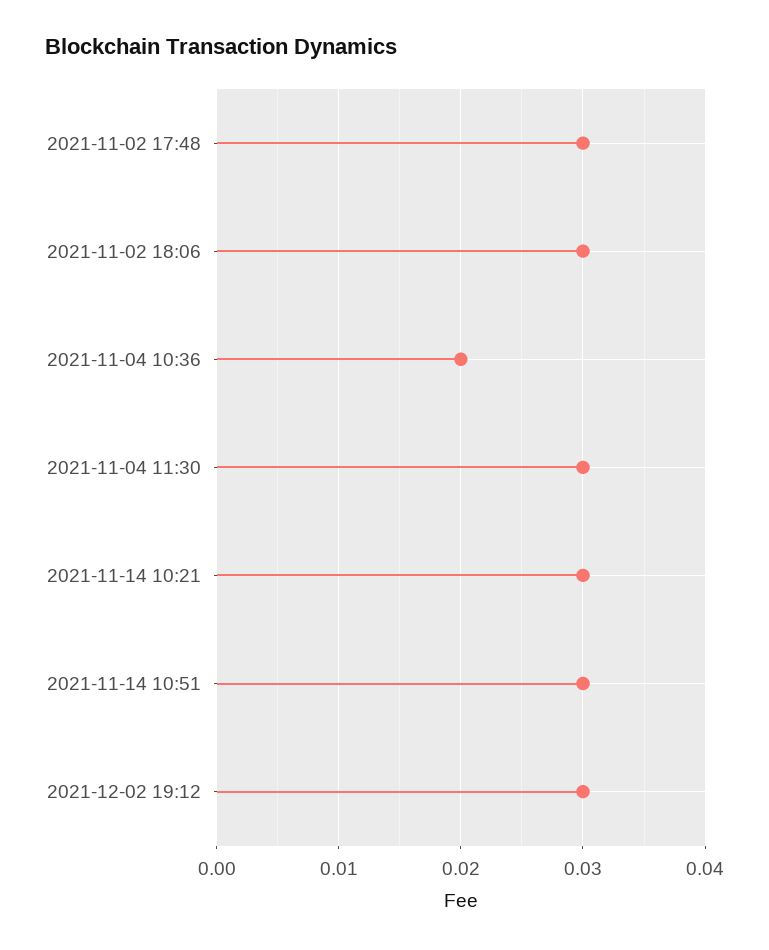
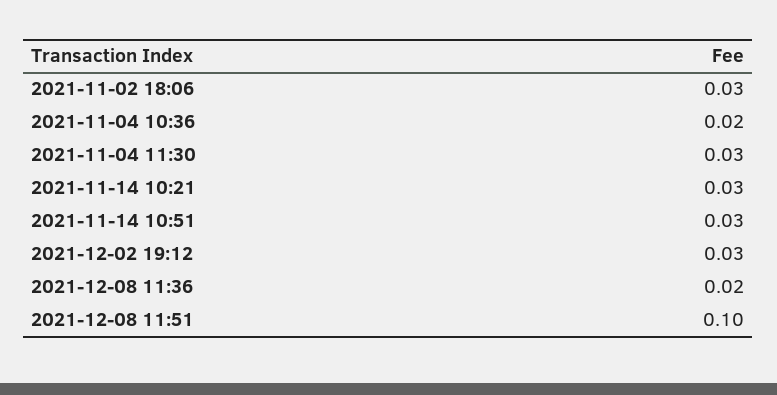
2021-11-02 17:48: 0.03 -> none
2021-12-08 11:36: none -> 0.02
2021-12-08 11:51: none -> 0.1

